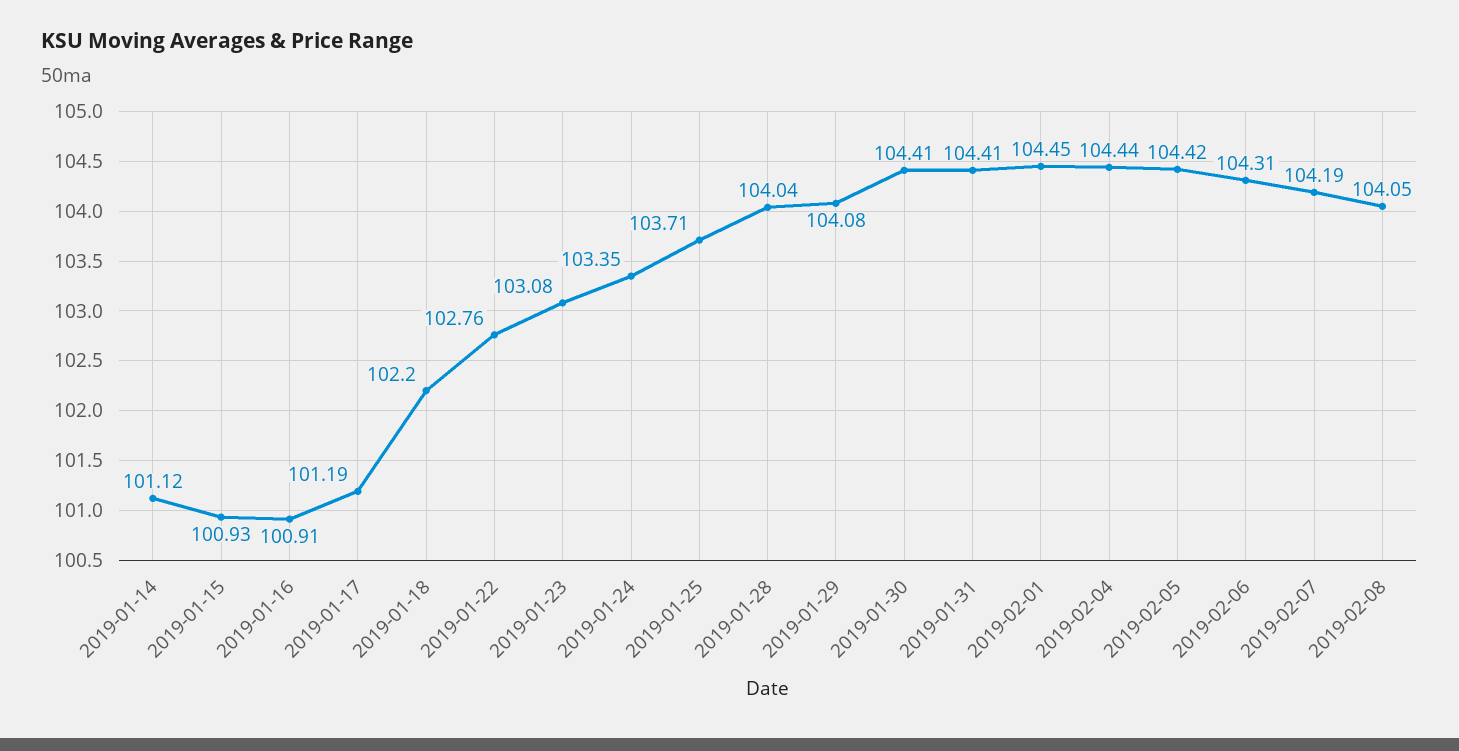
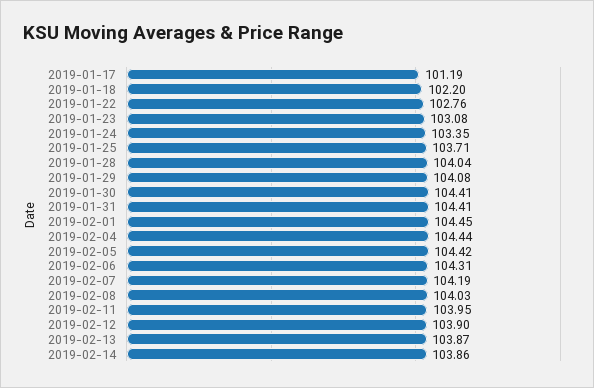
2019-01-14: 101.12 -> none
2019-01-15: 100.93 -> none
2019-01-16: 100.91 -> none
2019-02-08: 104.05 -> 104.03
2019-02-11: none -> 103.95
2019-02-12: none -> 103.9
2019-02-13: none -> 103.87
2019-02-14: none -> 103.86

